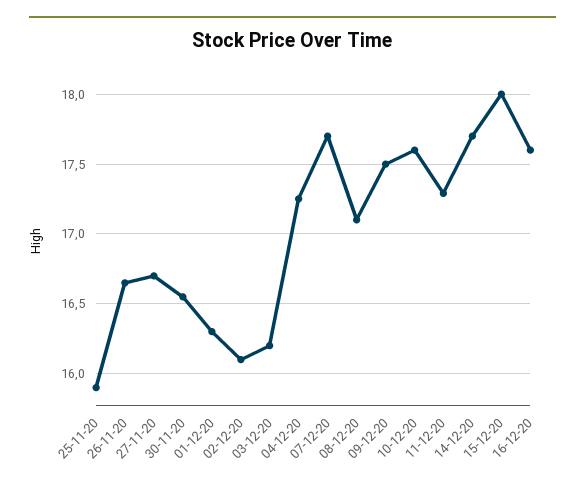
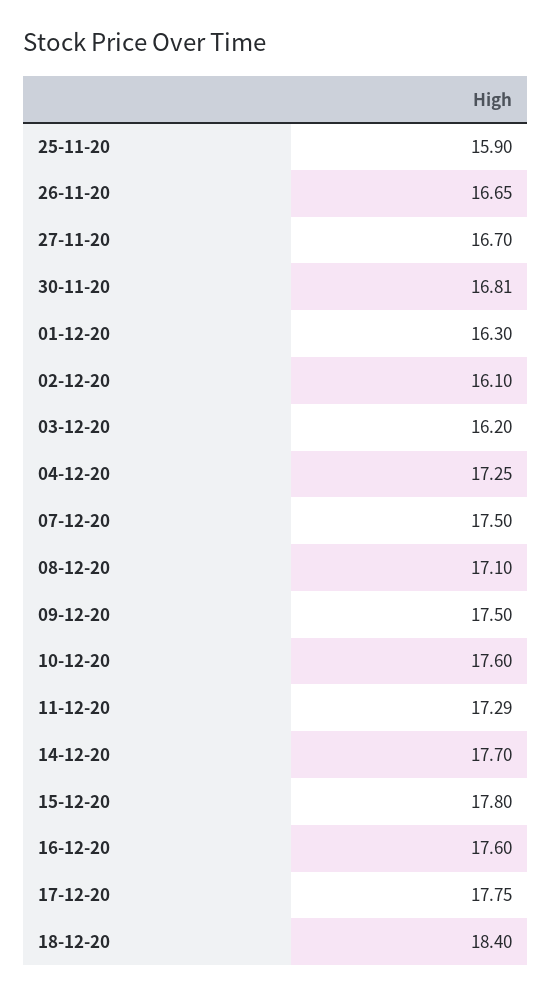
30-11-20: 16.55 -> 16.81
07-12-20: 17.7 -> 17.5
15-12-20: 18 -> 17.8
17-12-20: none -> 17.75
18-12-20: none -> 18.4

